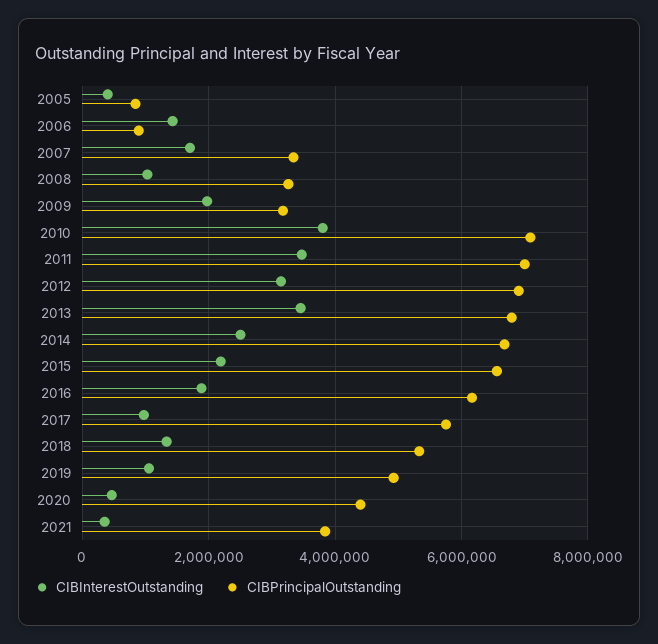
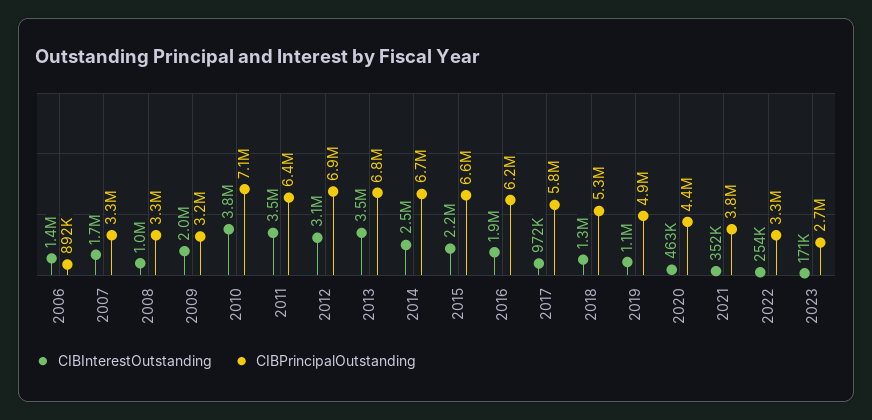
CIBInterestOutstanding, 2005: 400000 -> none
CIBPrincipalOutstanding, 2005: 800000 -> none
CIBPrincipalOutstanding, 2011: 7000000 -> 6400000
CIBInterestOutstanding, 2022: none -> 254000
CIBPrincipalOutstanding, 2022: none -> 3300000
CIBInterestOutstanding, 2023: none -> 171000
CIBPrincipalOutstanding, 2023: none -> 2700000

